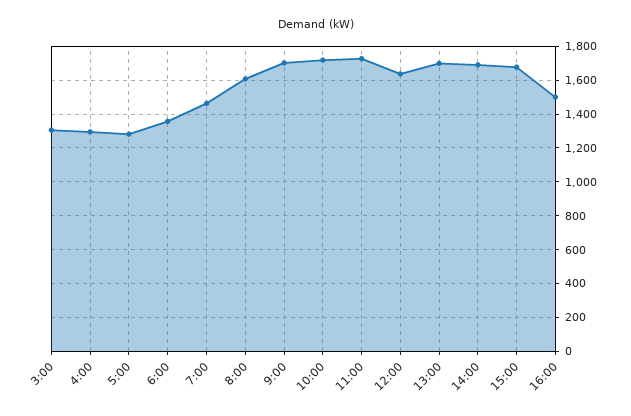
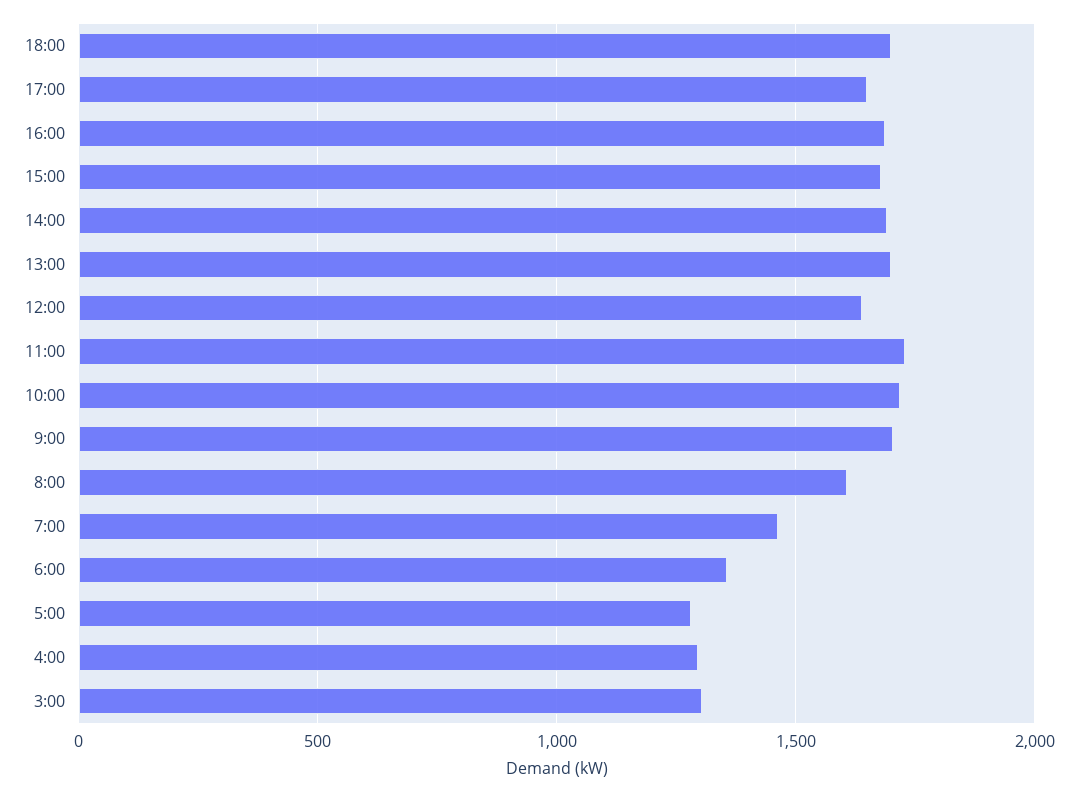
16:00: 1500 -> 1700
18:00: none -> 1700
17:00: none -> 1650

